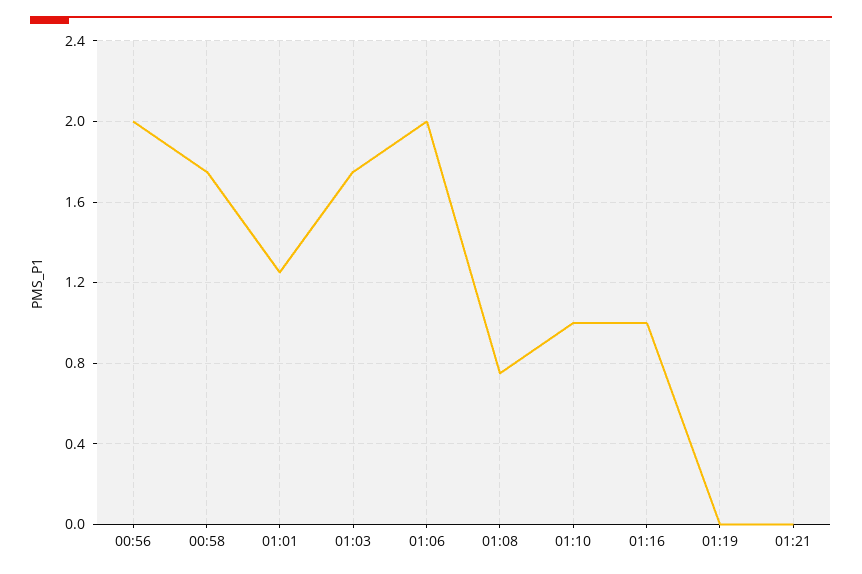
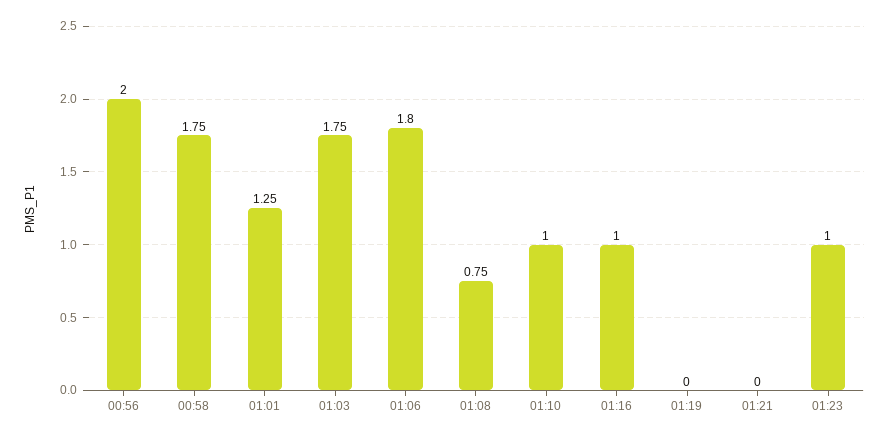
01:06: 2 -> 1.8
01:23: none -> 1

